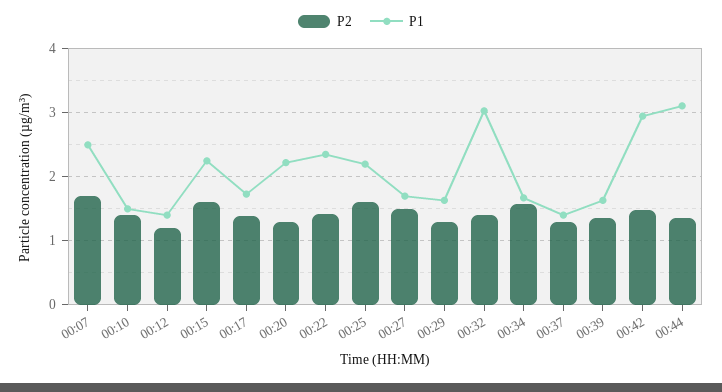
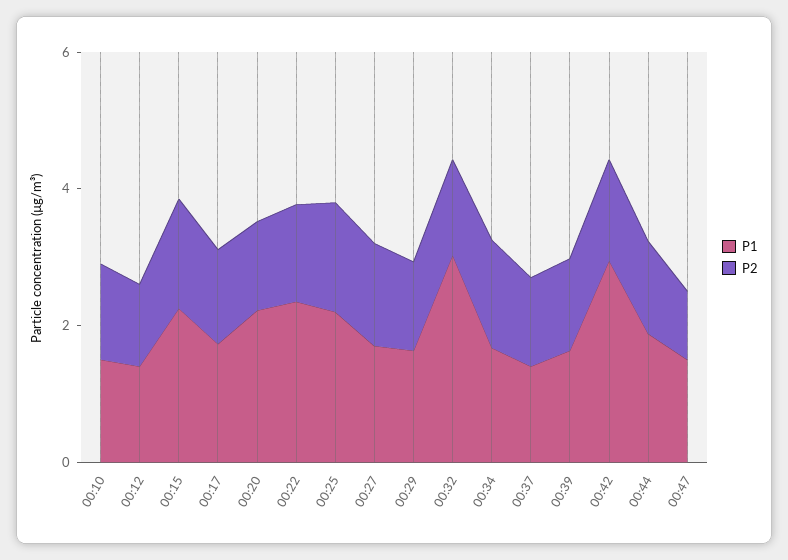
P2, 00:07: 1.7 -> none
P1, 00:07: 2.5 -> none
P1, 00:44: 3.1 -> 2
P1, 00:47: none -> 1.5
P2, 00:47: none -> 1

